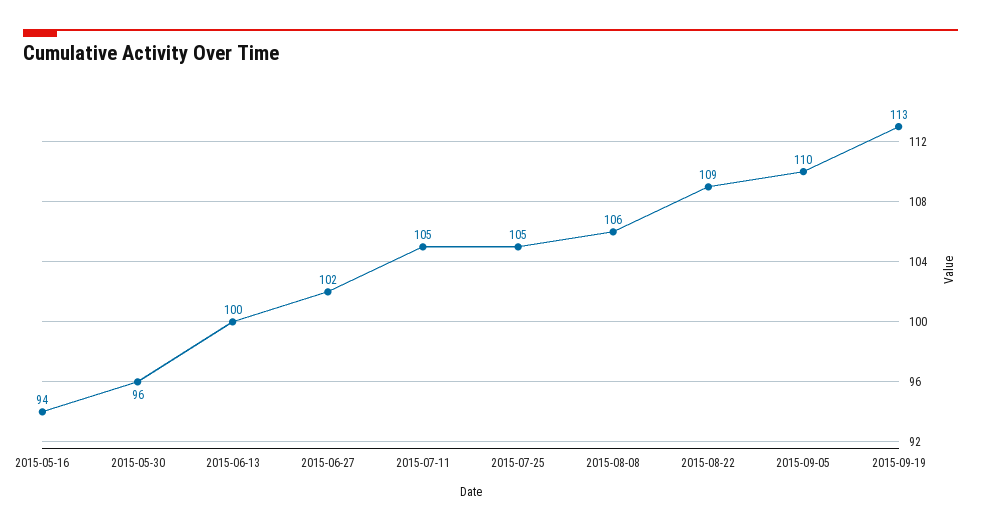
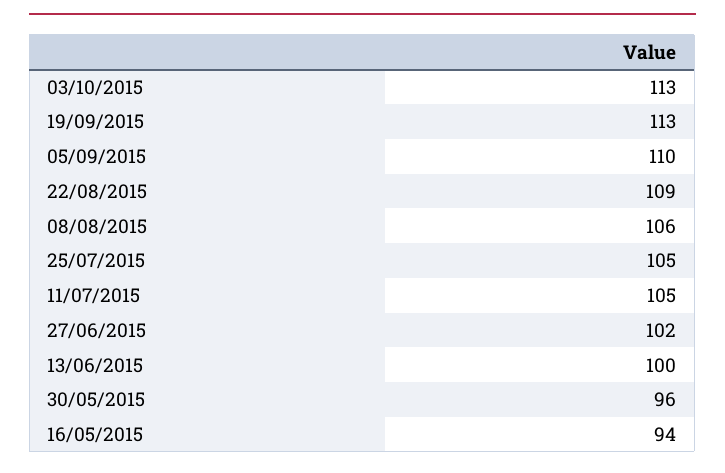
03/10/2015: none -> 113

